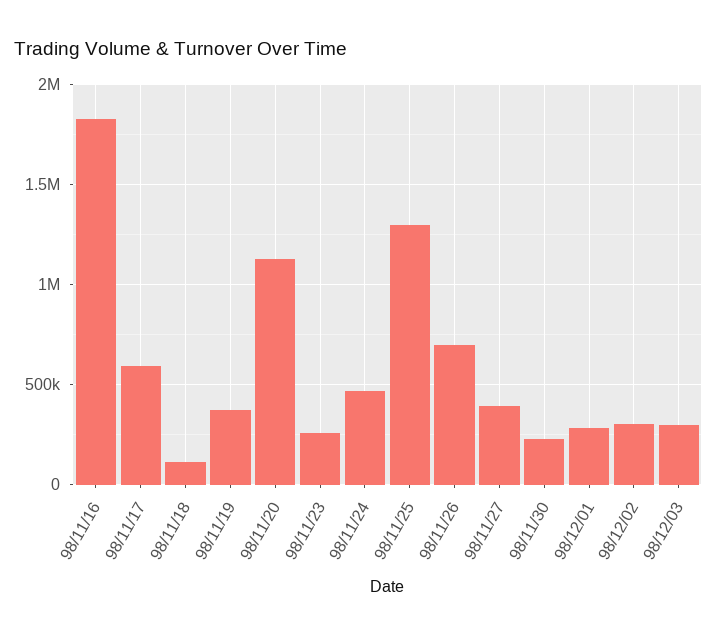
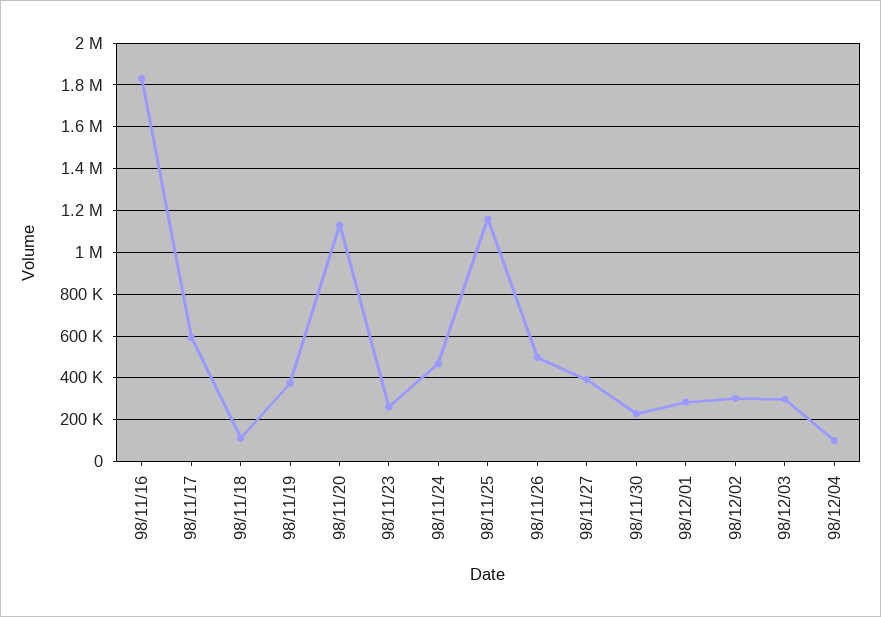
98/11/25: 1300000 -> 1150000
98/11/26: 700000 -> 500000
98/12/04: none -> 100000

